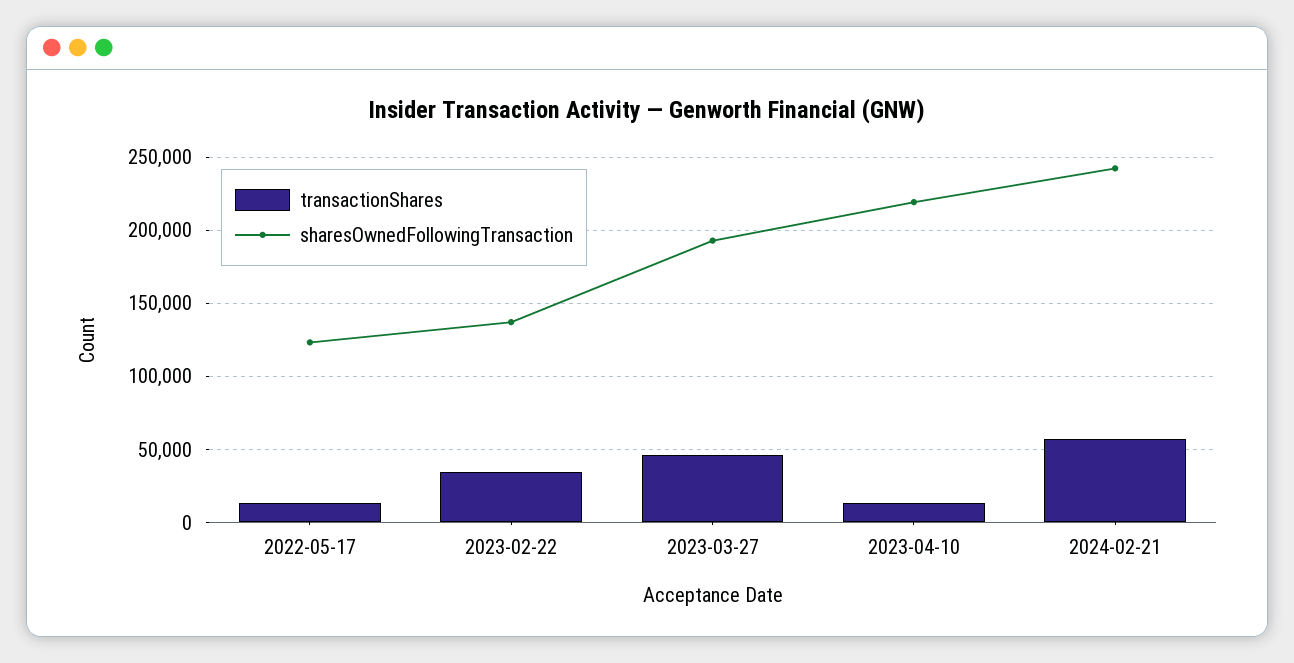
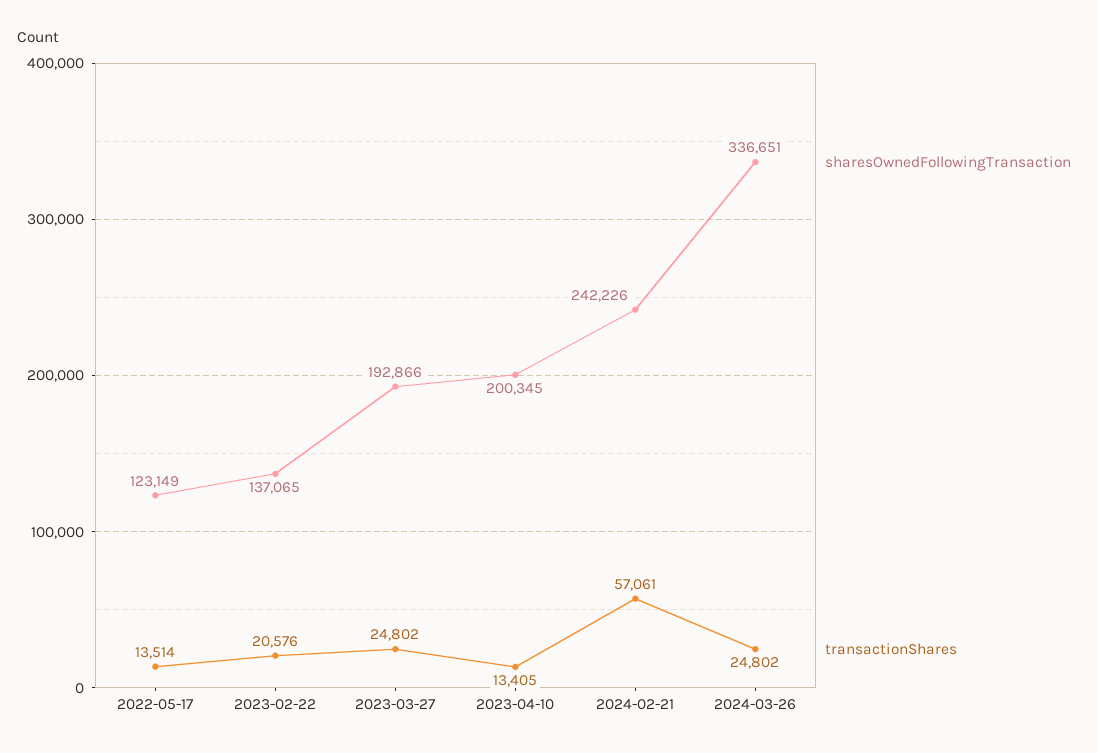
transactionShares, 2023-02-22: 35000 -> 20576
transactionShares, 2023-03-27: 45000 -> 24802
sharesOwnedFollowingTransaction, 2023-04-10: 220000 -> 200345
sharesOwnedFollowingTransaction, 2024-03-26: none -> 336651
transactionShares, 2024-03-26: none -> 24802

